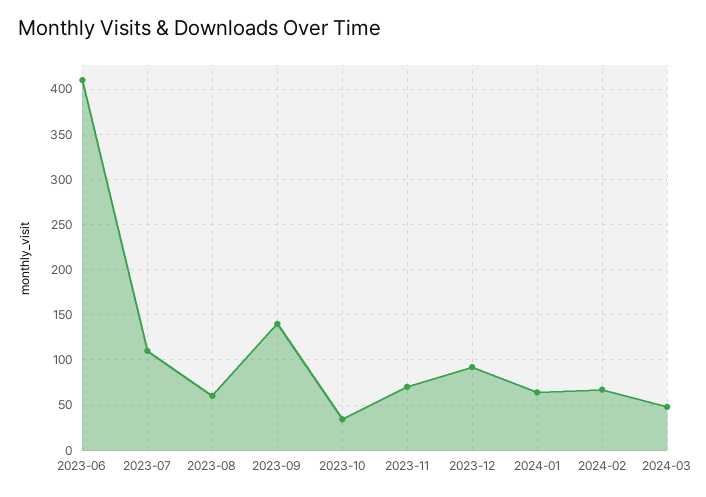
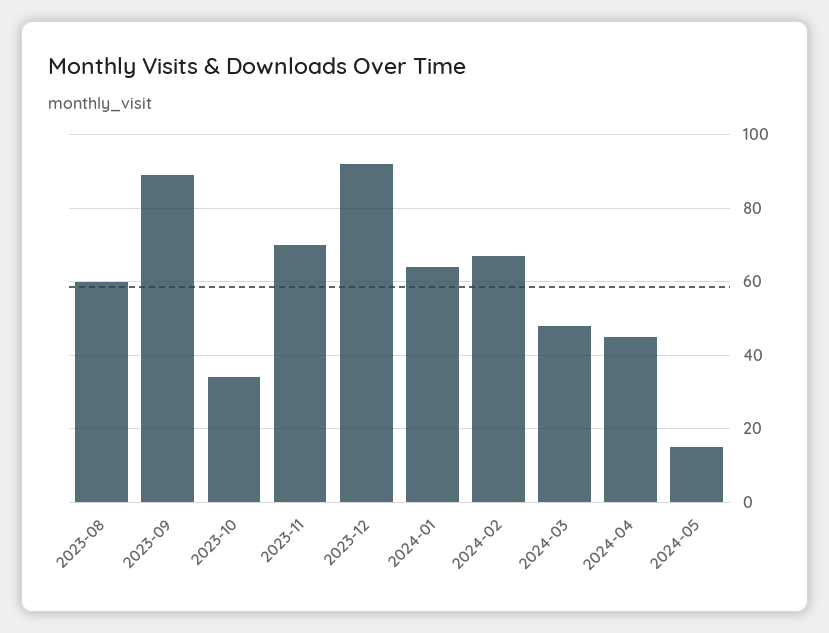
2023-06: 410 -> none
2023-07: 110 -> none
2023-09: 140 -> 90
2024-04: none -> 45
2024-05: none -> 15

